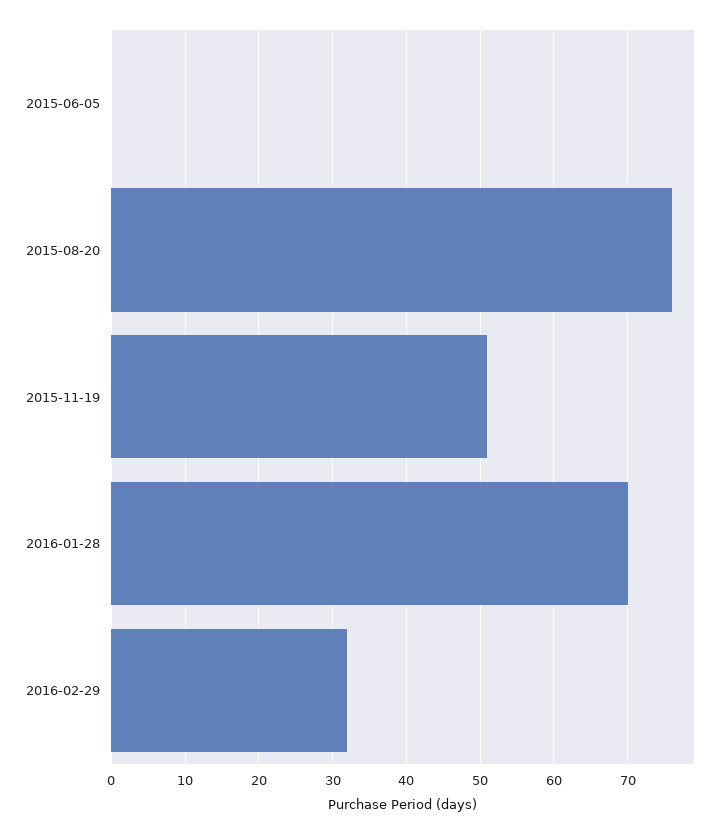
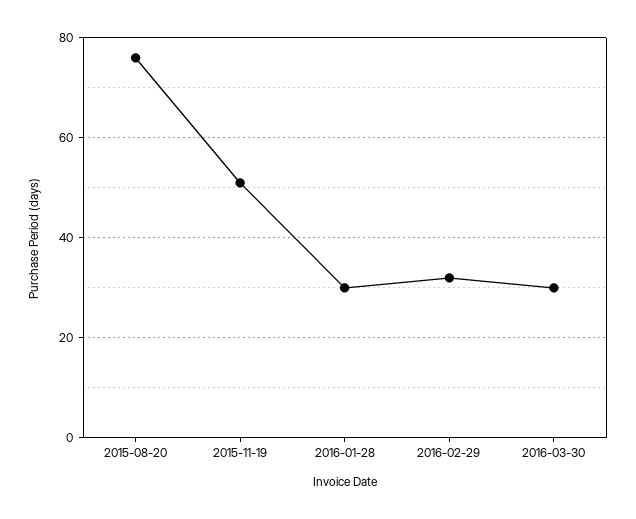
2015-06-05: 0 -> none
2016-01-28: 70 -> 30
2016-03-30: none -> 30

